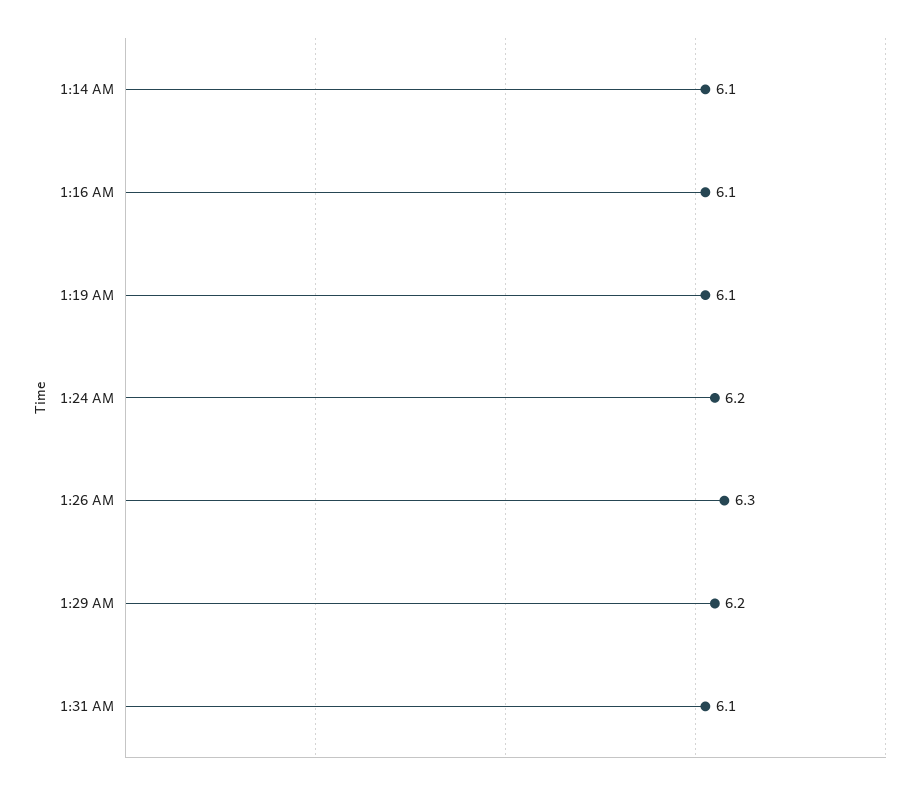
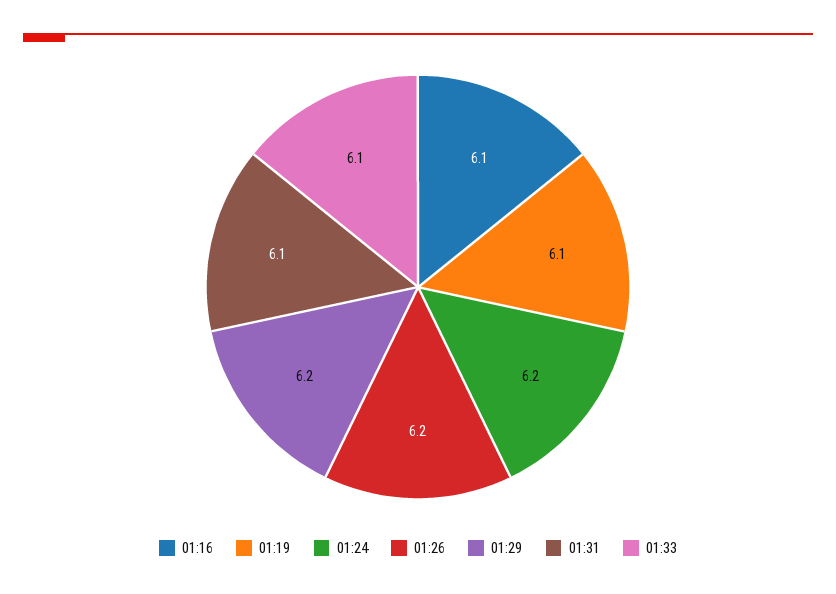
1:14 AM: 6.1 -> none
1:26 AM: 6.3 -> 6.2
01:33: none -> 6.1

